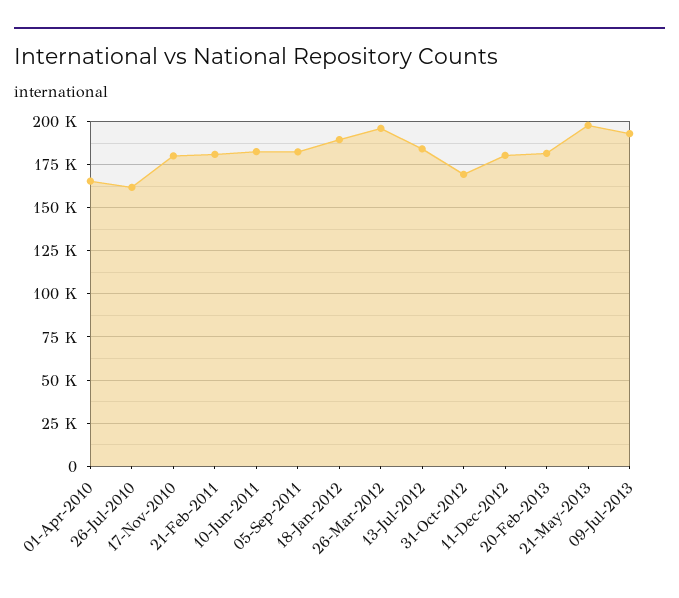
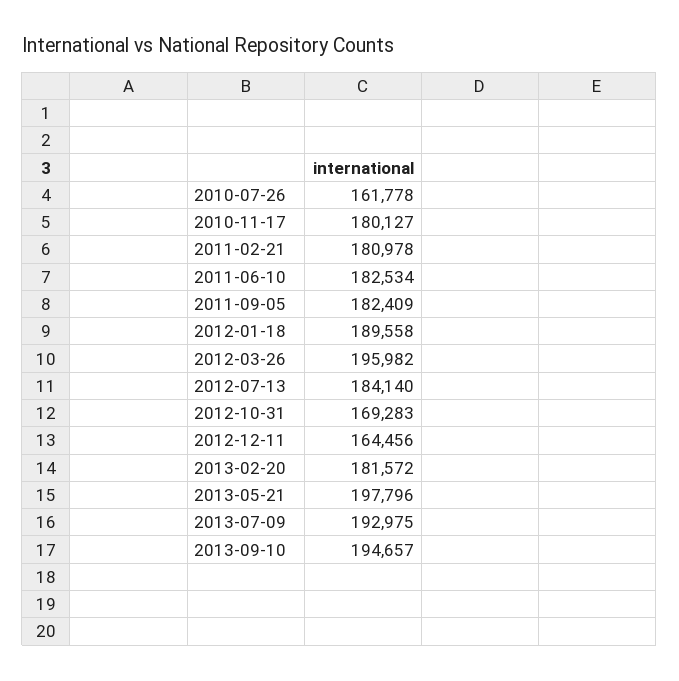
01-Apr-2010: 165000 -> none
11-Dec-2012: 180000 -> 164456
2013-09-10: none -> 194657

